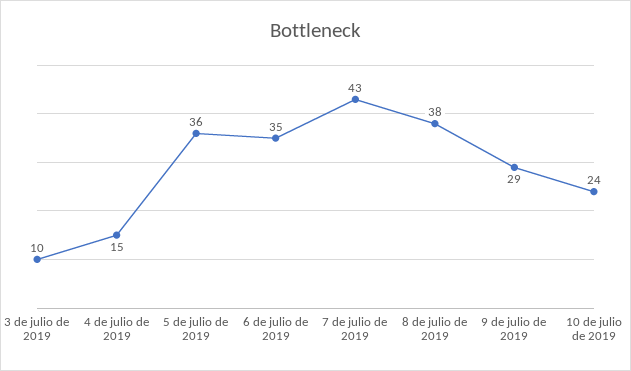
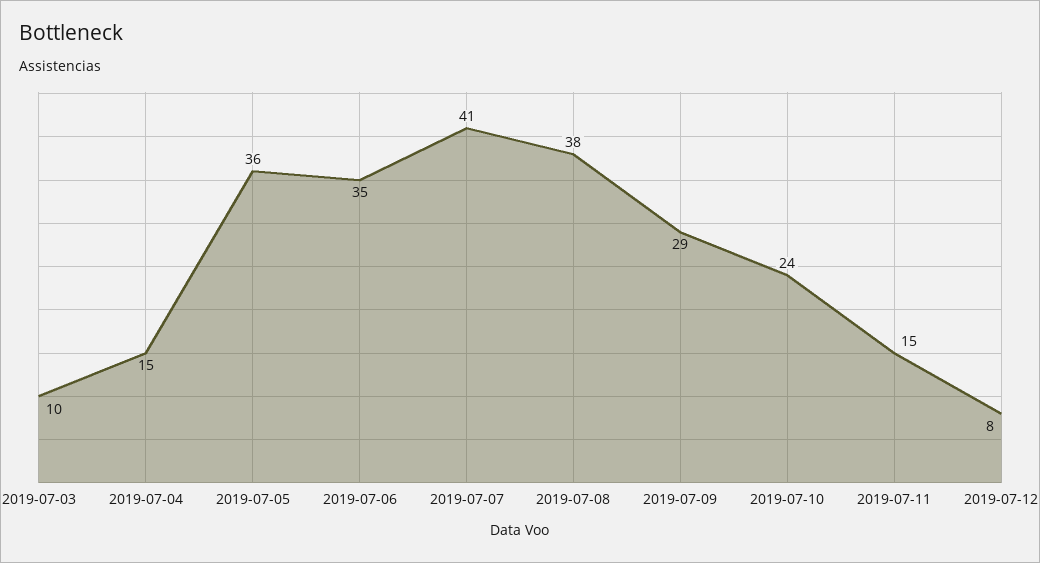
7 de julio de 2019: 43 -> 41
2019-07-11: none -> 15
2019-07-12: none -> 8

